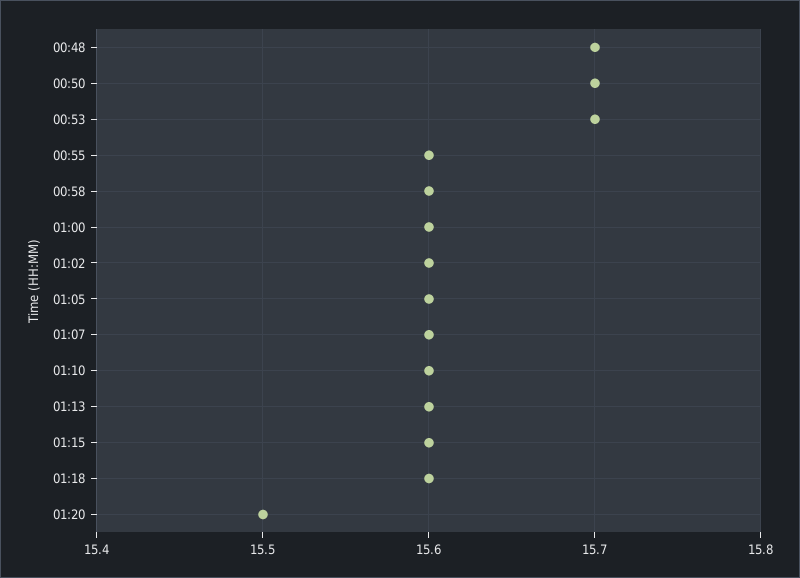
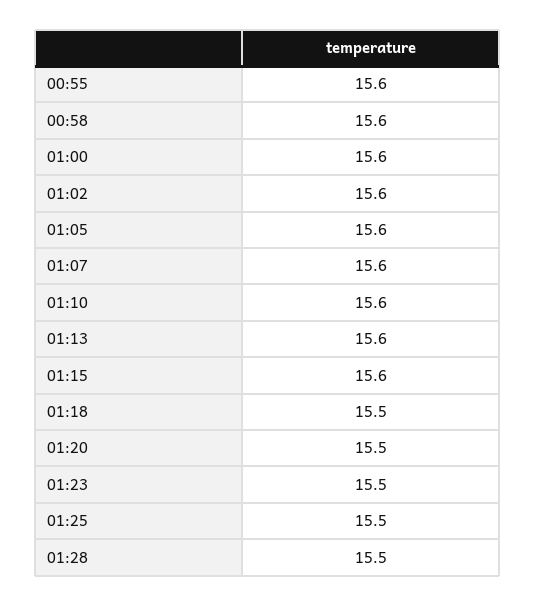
00:48: 15.7 -> none
00:50: 15.7 -> none
00:53: 15.7 -> none
01:18: 15.6 -> 15.5
01:23: none -> 15.5
01:25: none -> 15.5
01:28: none -> 15.5

